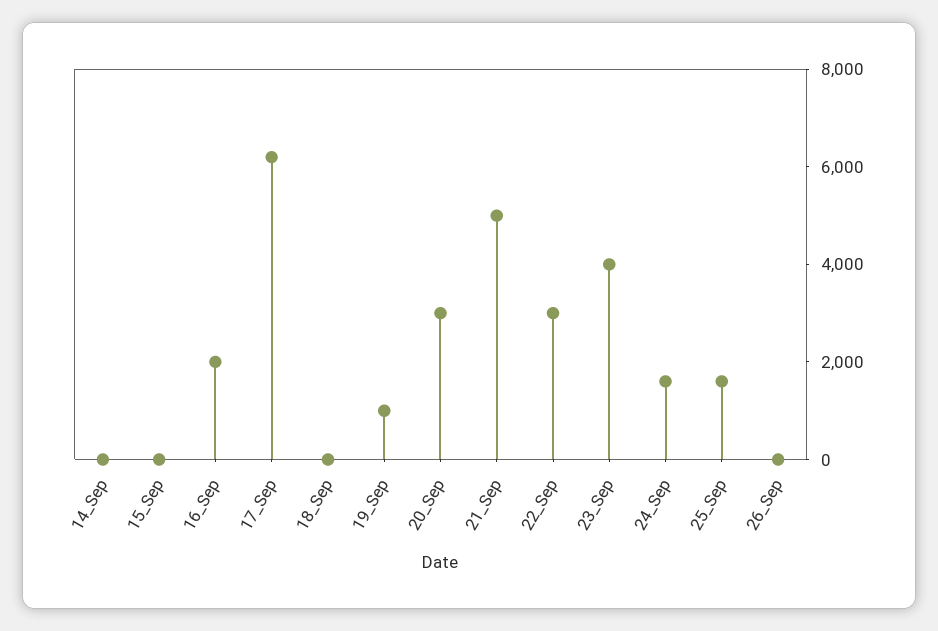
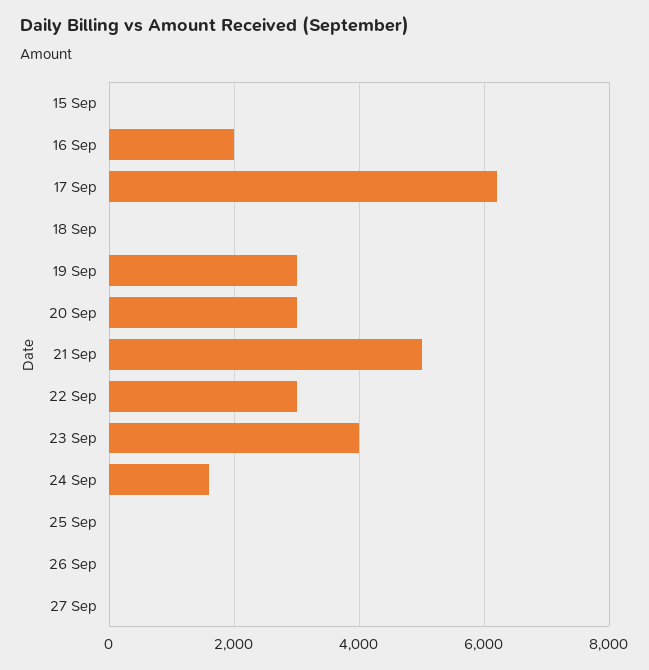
14_Sep: 0 -> none
19_Sep: 1000 -> 3000
25_Sep: 1500 -> 0
27 Sep: none -> 0

